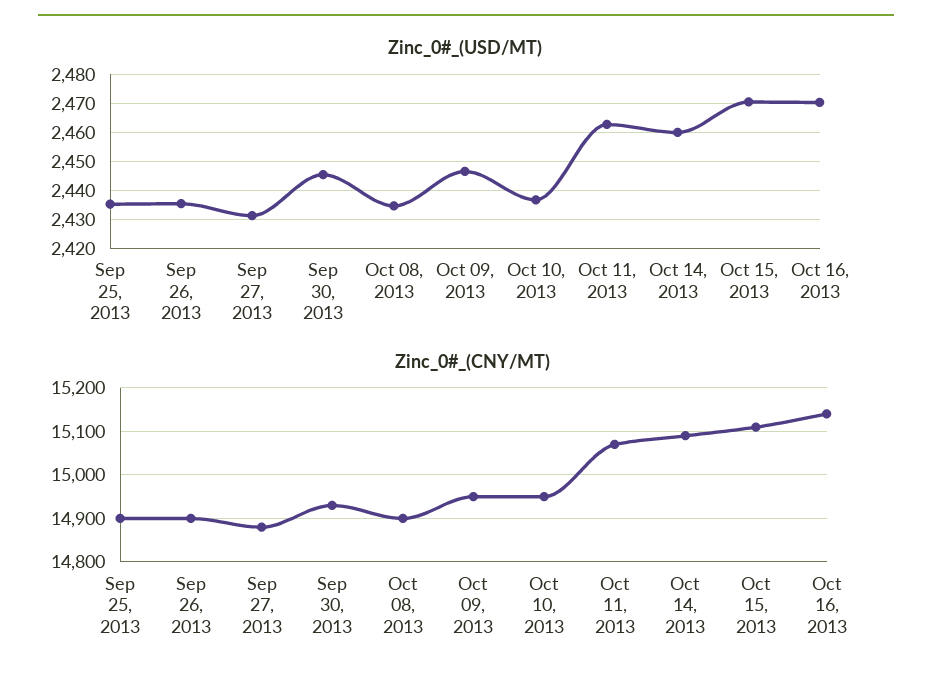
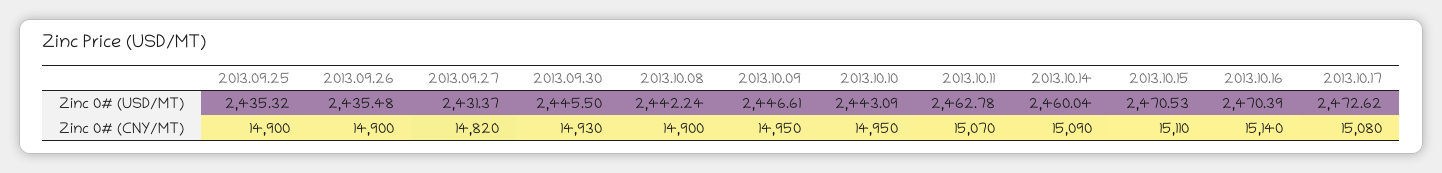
Zinc_0#_(USD/MT), Oct 08, 2013: 2435 -> 2442.24
Zinc_0#_(USD/MT), Oct 10, 2013: 2437.5 -> 2443.09
Zinc_0#_(CNY/MT), Sep 27, 2013: 14880 -> 14820
Zinc_0#_(USD/MT), 2013.10.17: none -> 2472.62
Zinc_0#_(CNY/MT), 2013.10.17: none -> 15080

